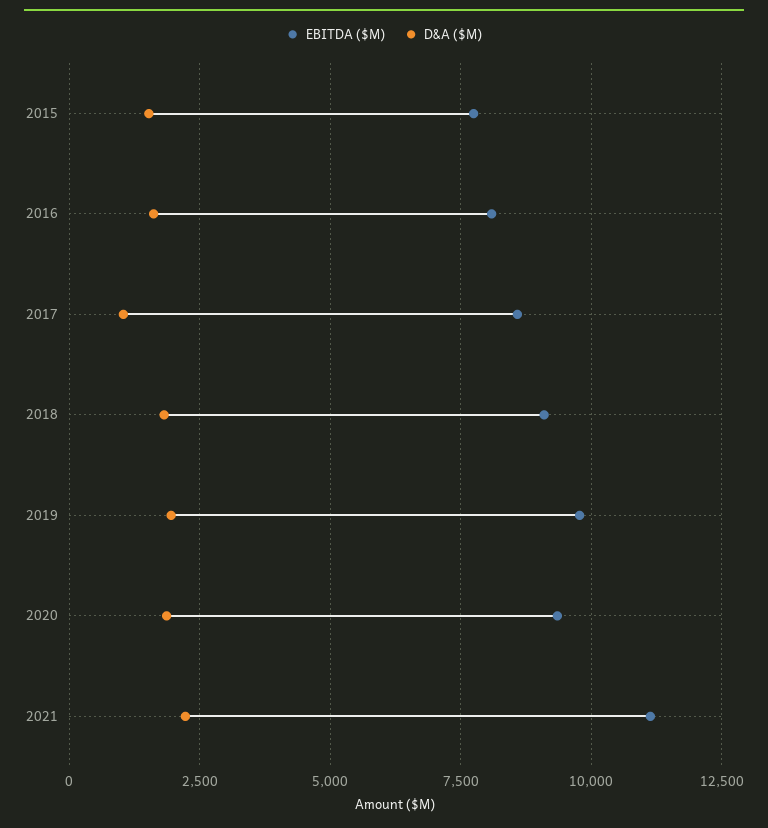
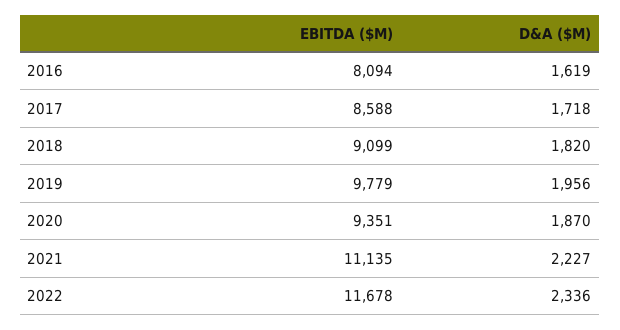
EBITDA ($M), 2015: 7750 -> none
D&A ($M), 2015: 1500 -> none
D&A ($M), 2017: 1000 -> 1718
EBITDA ($M), 2022: none -> 11678
D&A ($M), 2022: none -> 2336

